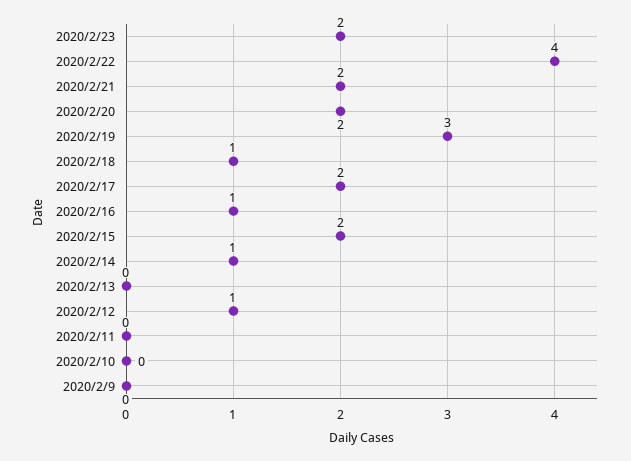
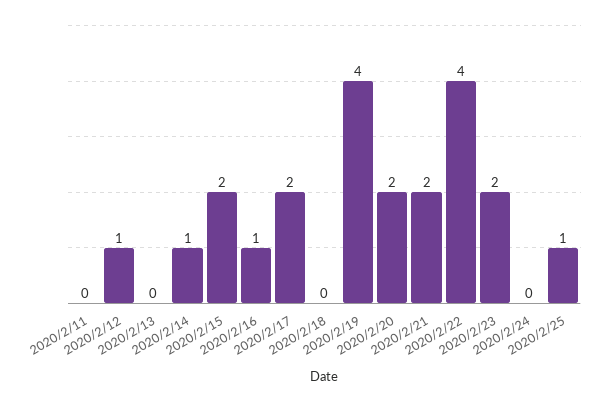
2020/2/19: 3 -> 4
2020/2/18: 1 -> 0
2020/2/10: 0 -> none
2020/2/9: 0 -> none
2020/2/24: none -> 0
2020/2/25: none -> 1

